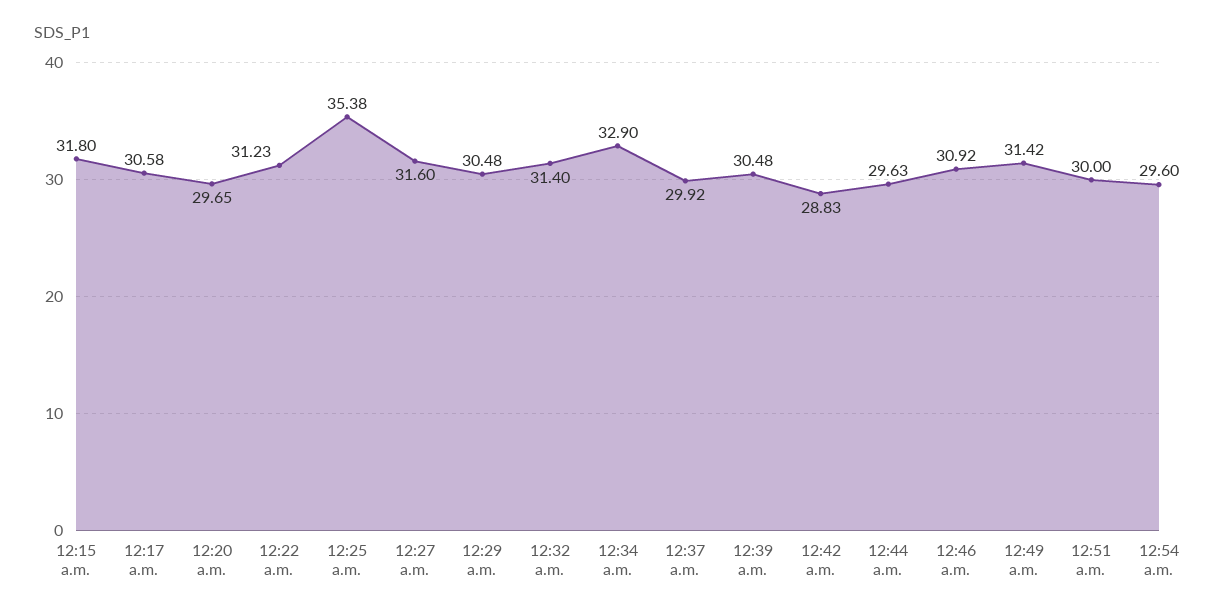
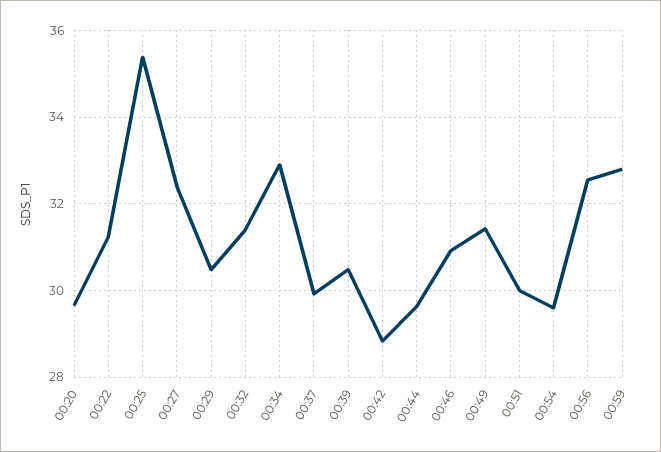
12:15 a.m.: 31.8 -> none
12:17 a.m.: 30.58 -> none
12:27 a.m.: 31.6 -> 32.4
00:56: none -> 32.6
00:59: none -> 32.8

